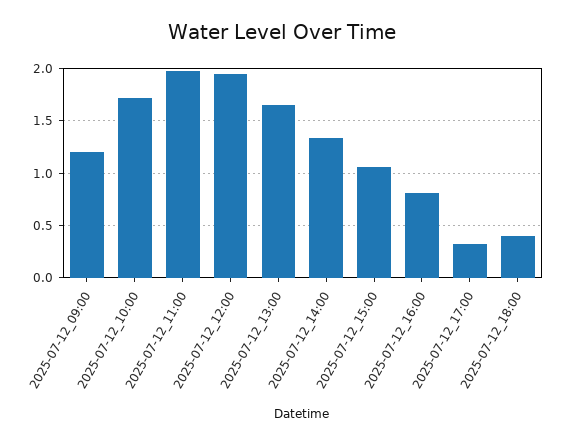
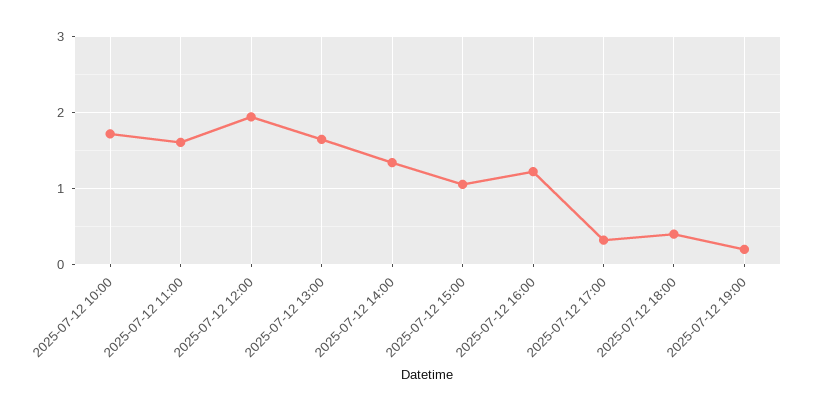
2025-07-12_09:00: 1.2 -> none
2025-07-12_11:00: 2 -> 1.6
2025-07-12_16:00: 0.8 -> 1.2
2025-07-12 19:00: none -> 0.2

